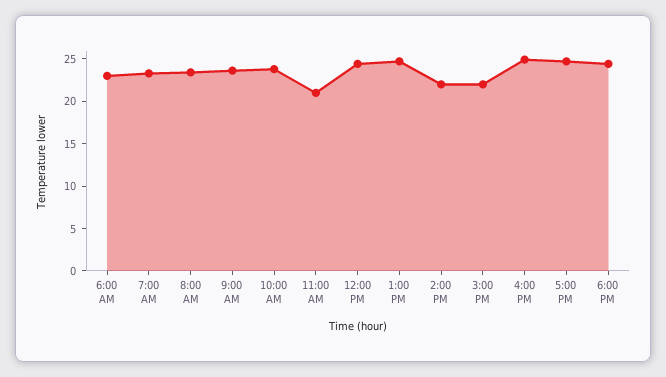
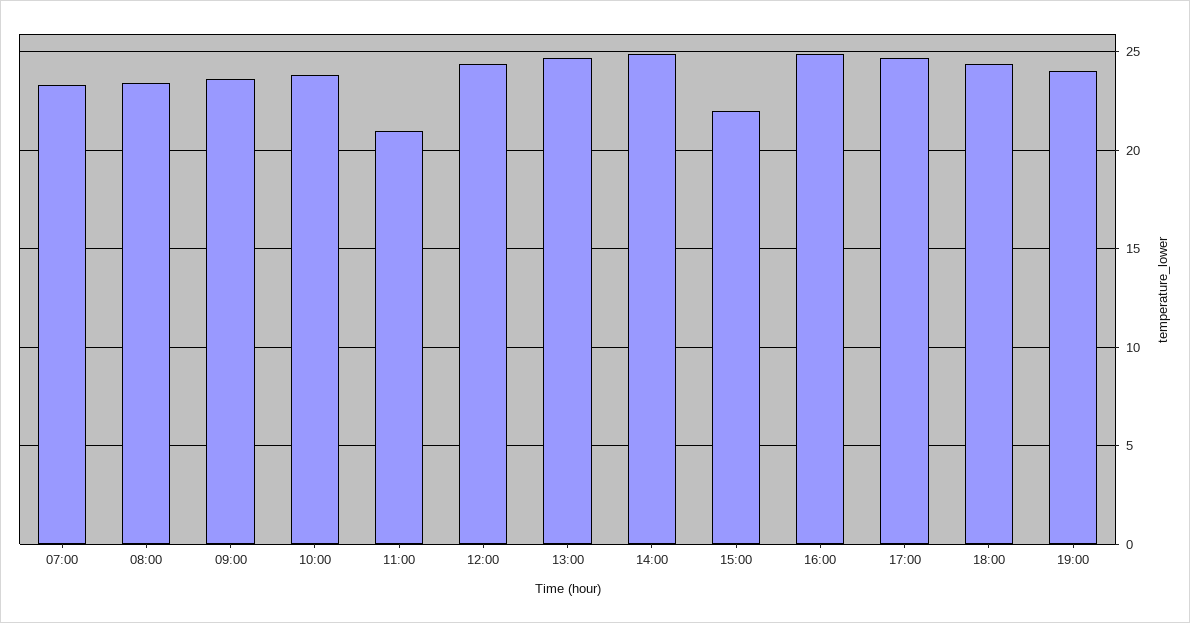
6:00 AM: 23 -> none
2:00 PM: 22 -> 25
19:00: none -> 24

